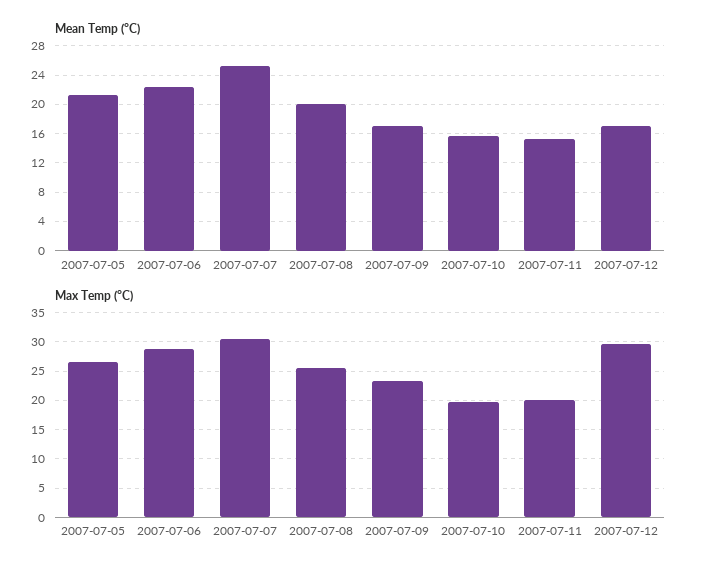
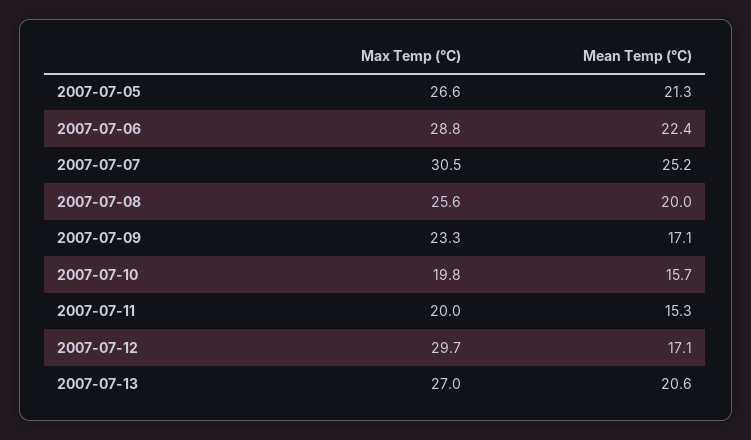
Max Temp (°C), 2007-07-13: none -> 27
Mean Temp (°C), 2007-07-13: none -> 20.6

